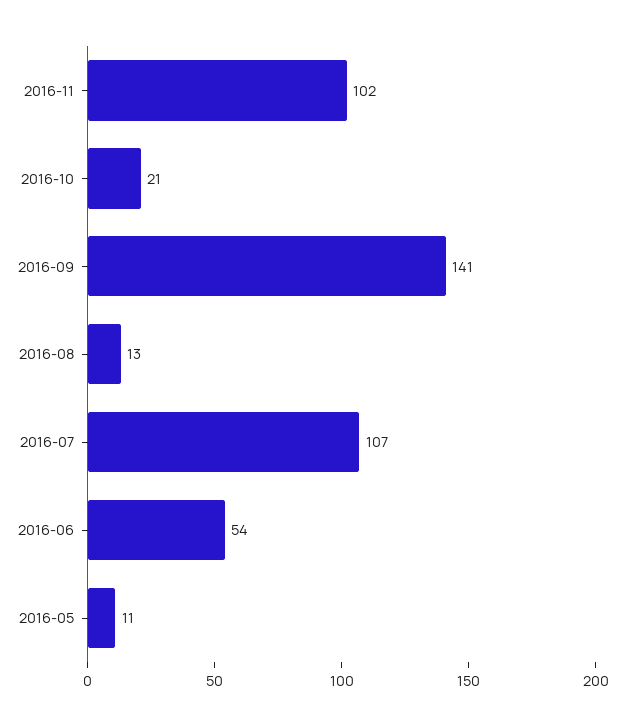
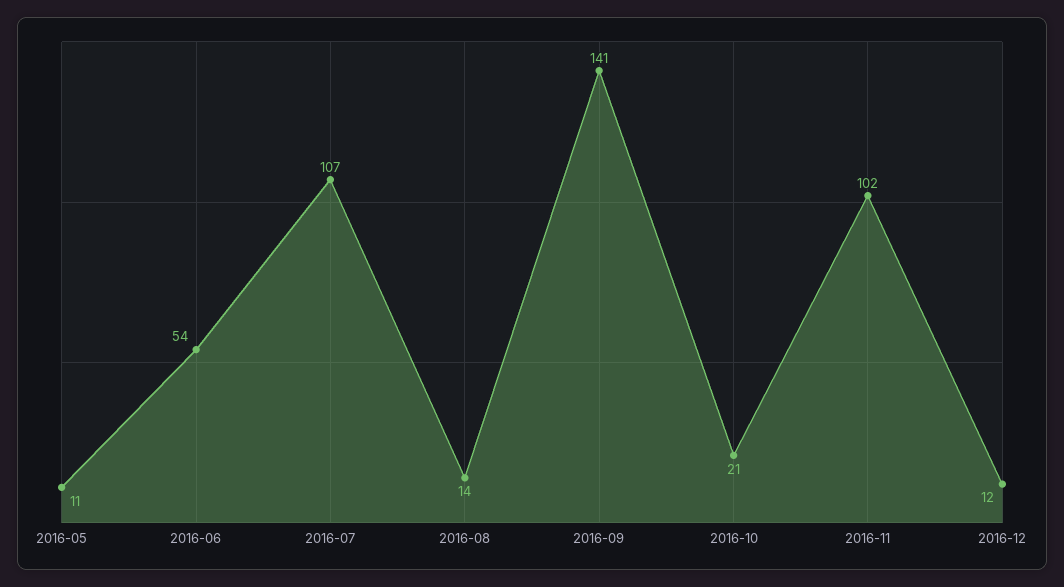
2016-08: 13 -> 14
2016-12: none -> 12

